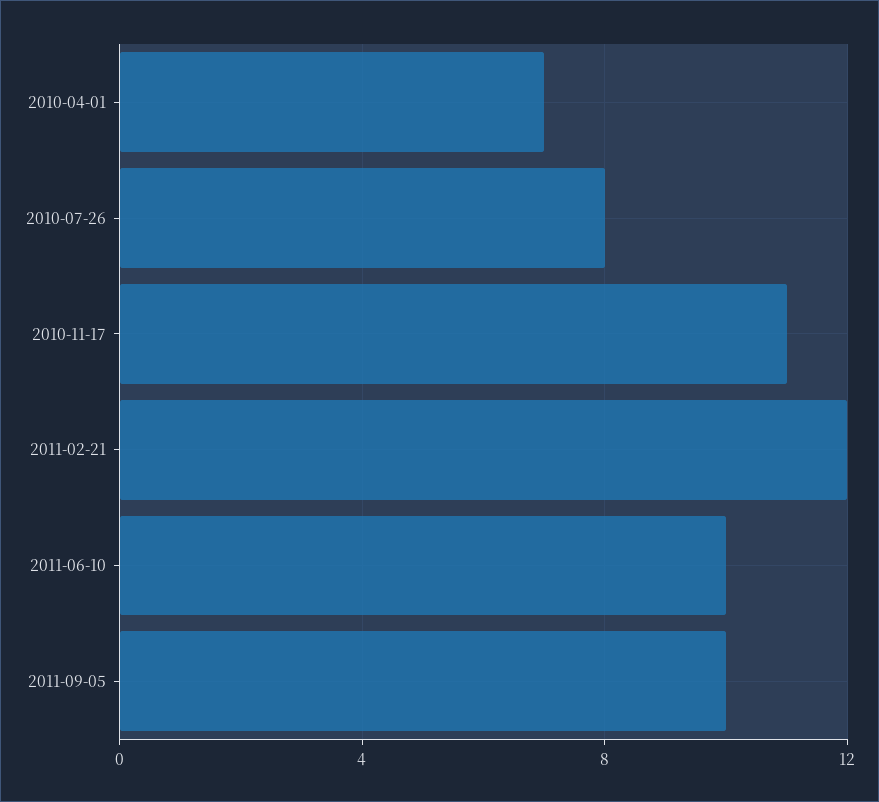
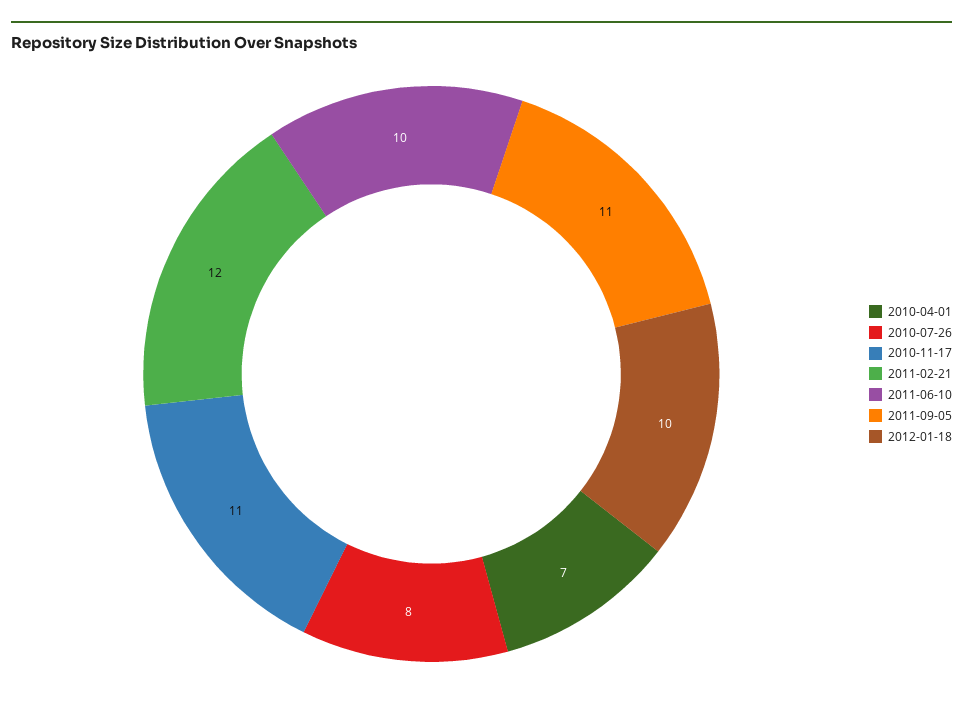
2011-09-05: 10 -> 11
2012-01-18: none -> 10

